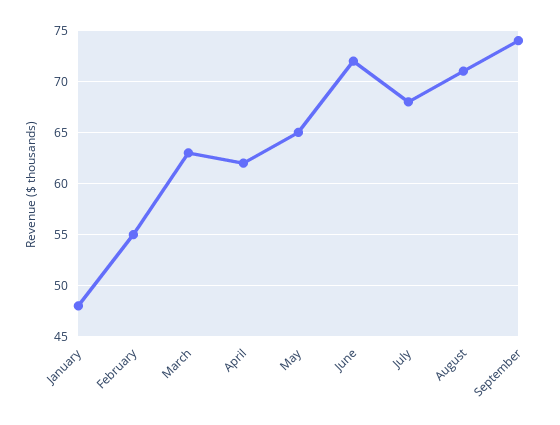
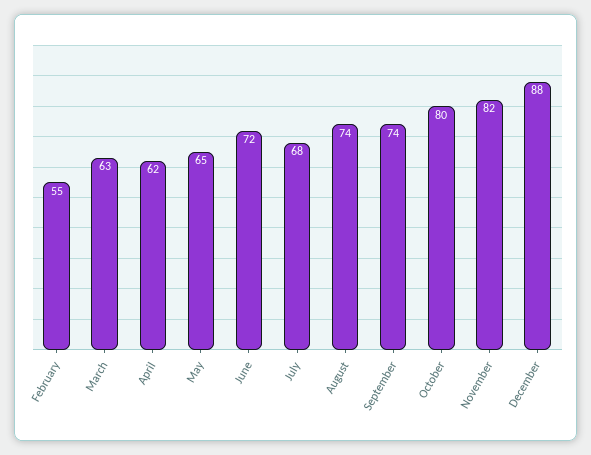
January: 48 -> none
August: 71 -> 74
October: none -> 80
November: none -> 82
December: none -> 88

